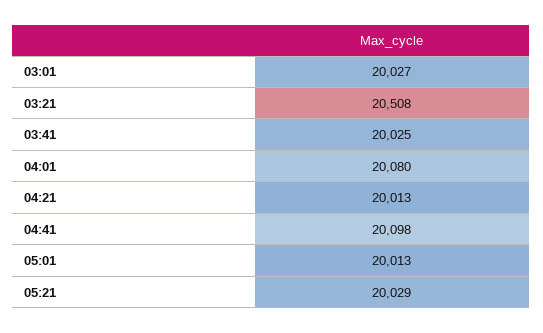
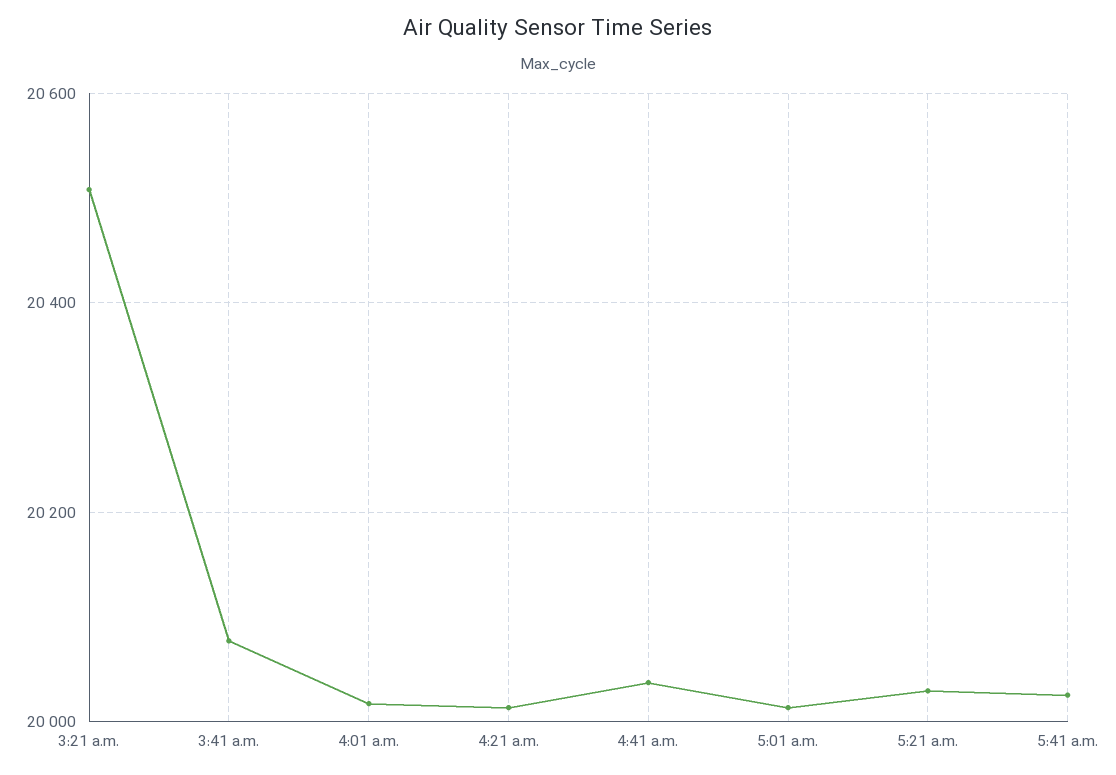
03:01: 20027 -> none
03:41: 20025 -> 20080
04:01: 20080 -> 20020
04:41: 20098 -> 20040
5:41 a.m.: none -> 20020

